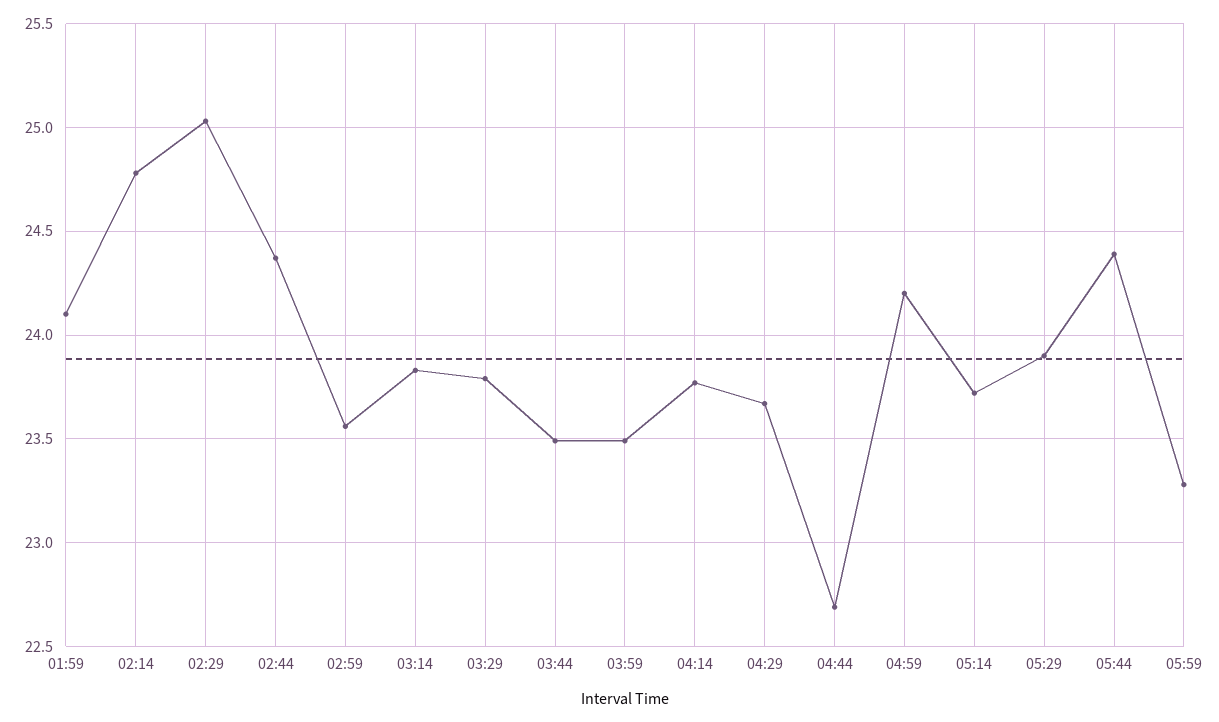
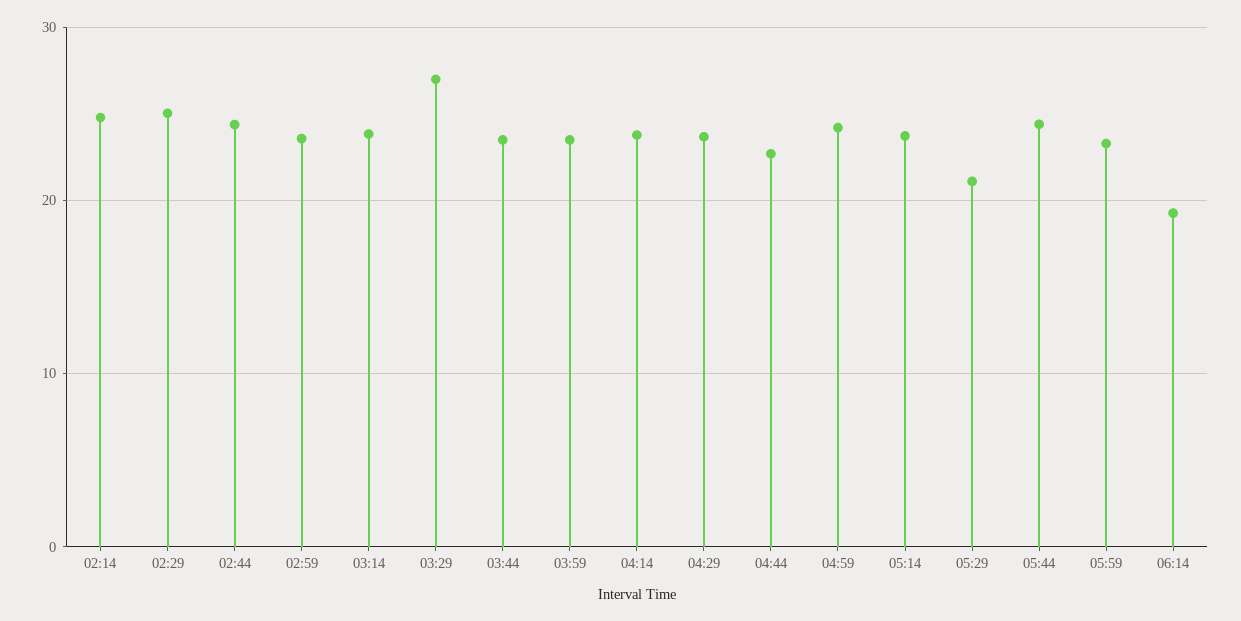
01:59: 24.1 -> none
03:29: 23.8 -> 27
05:29: 23.9 -> 21
06:14: none -> 19

